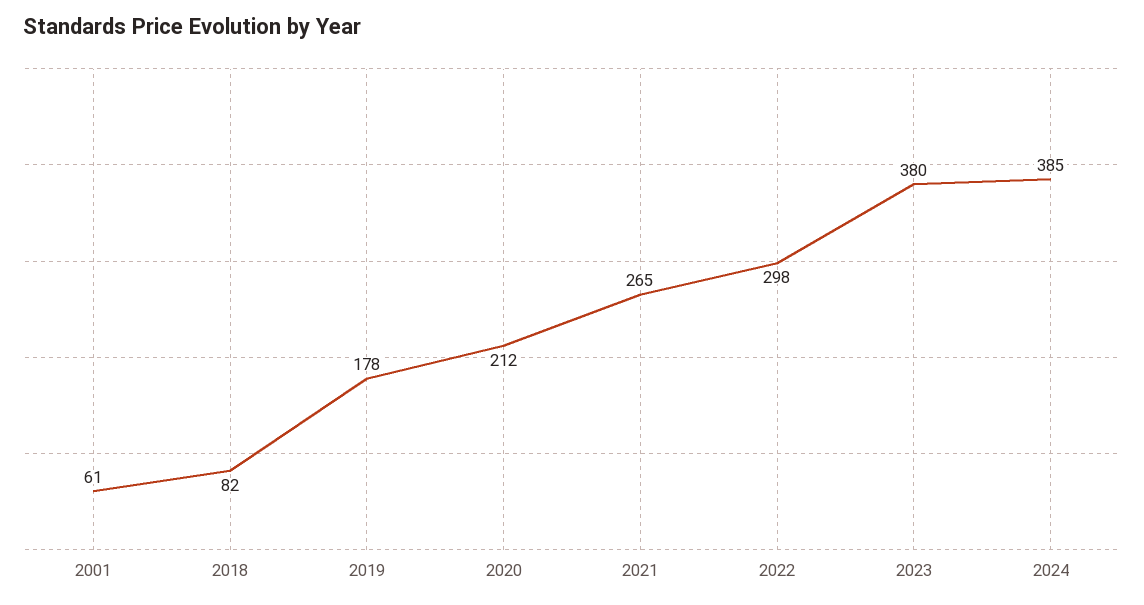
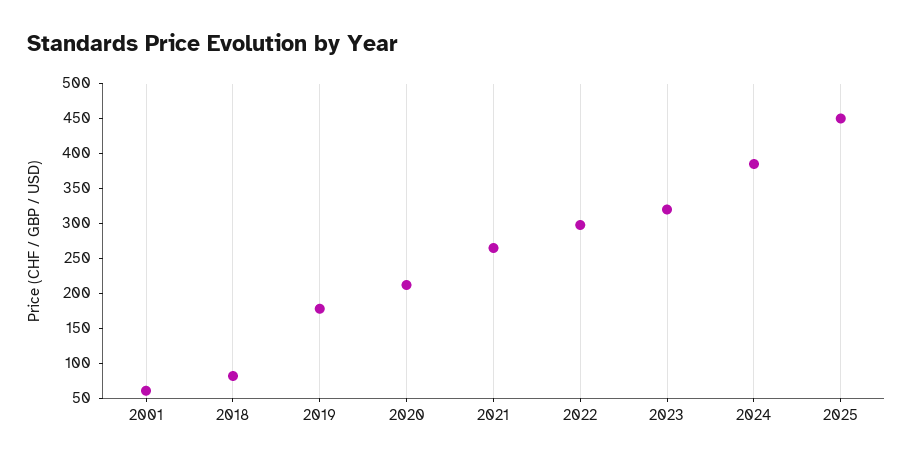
2023: 380 -> 325
2025: none -> 450

